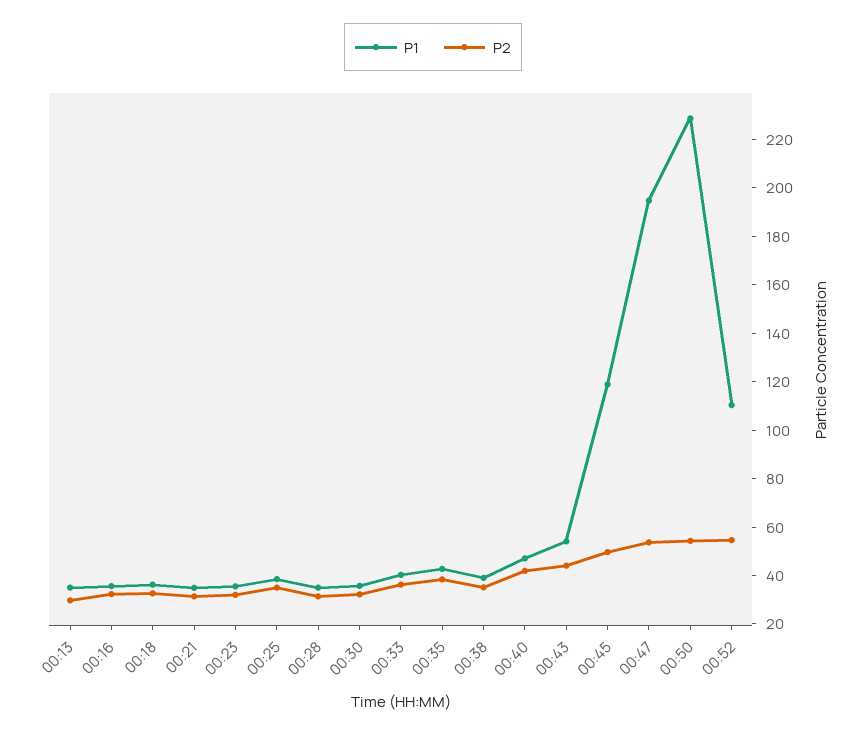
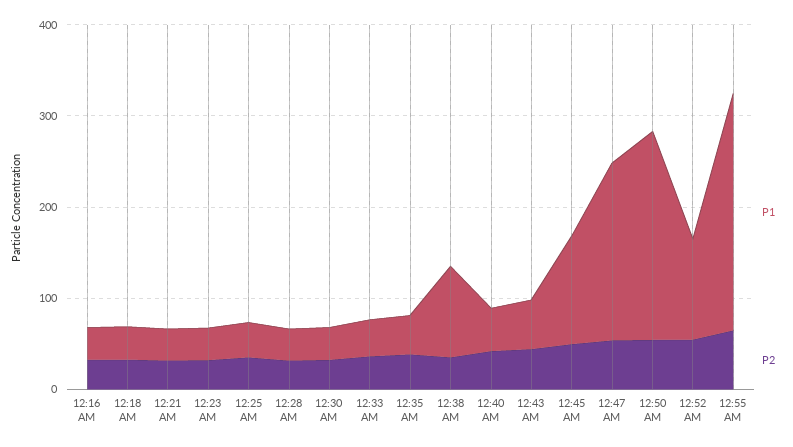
P1, 00:13: 35 -> none
P2, 00:13: 30 -> none
P1, 00:38: 40 -> 100
P1, 12:55 AM: none -> 260
P2, 12:55 AM: none -> 60

